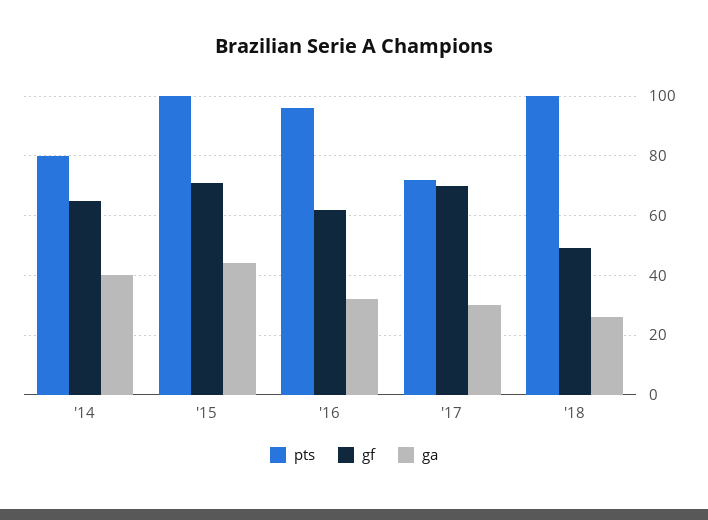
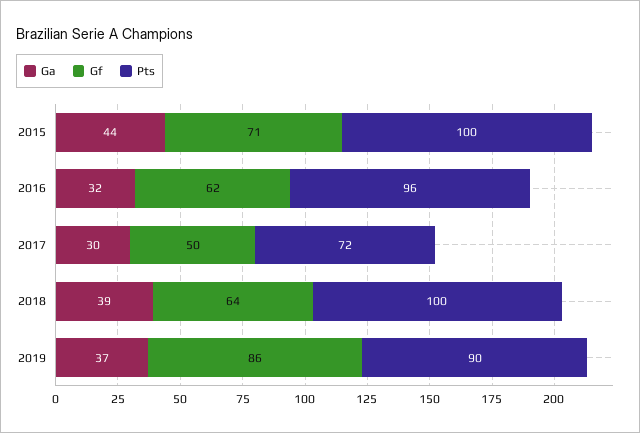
pts, '14: 80 -> none
gf, '14: 65 -> none
ga, '14: 40 -> none
gf, '17: 70 -> 50
gf, '18: 50 -> 64
ga, '18: 25 -> 39
ga, 2019: none -> 37
gf, 2019: none -> 86
pts, 2019: none -> 90

